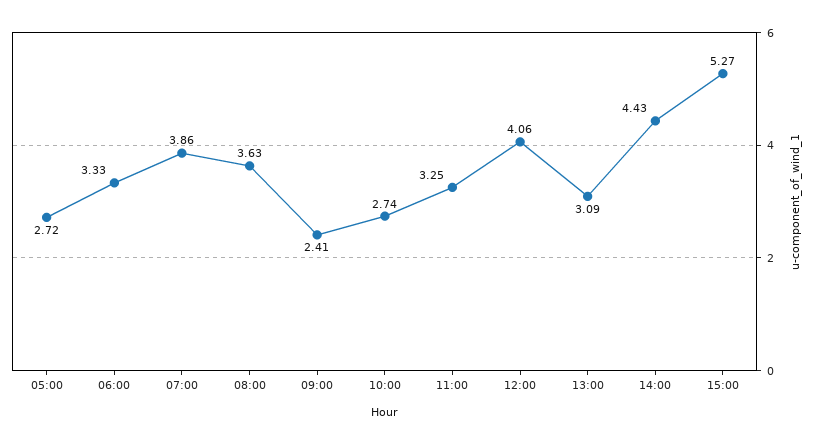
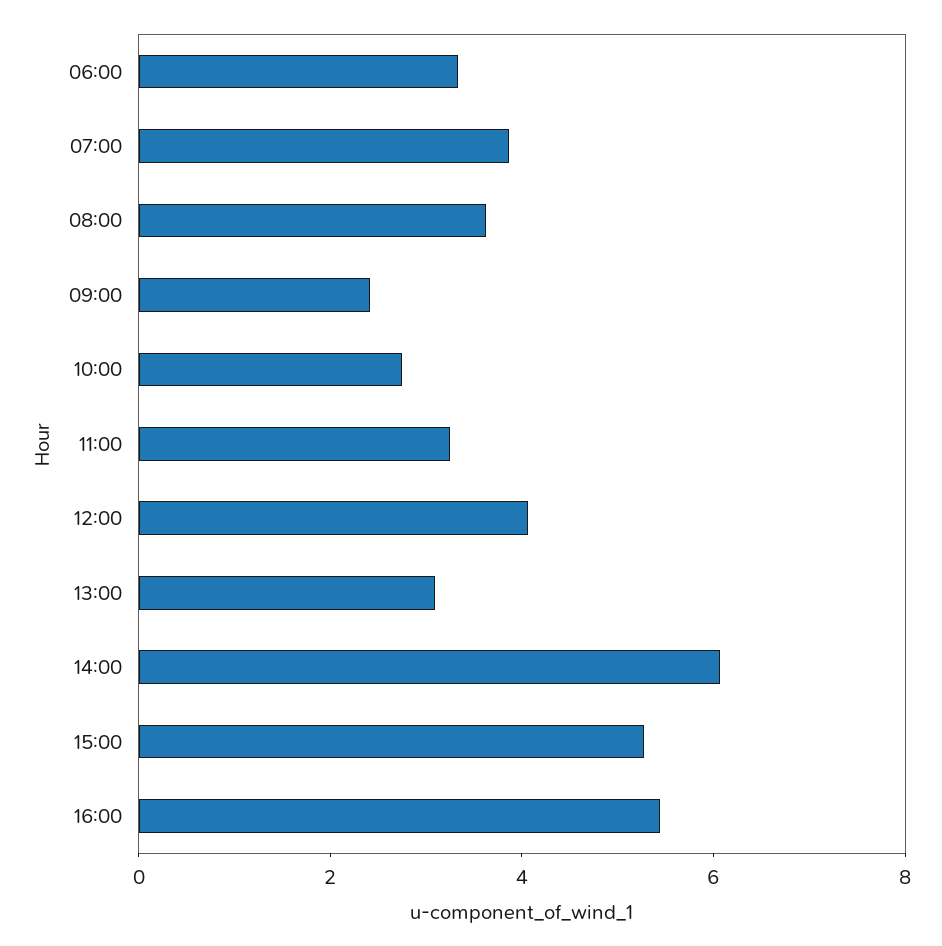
05:00: 2.72 -> none
14:00: 4.43 -> 6
16:00: none -> 5.5

